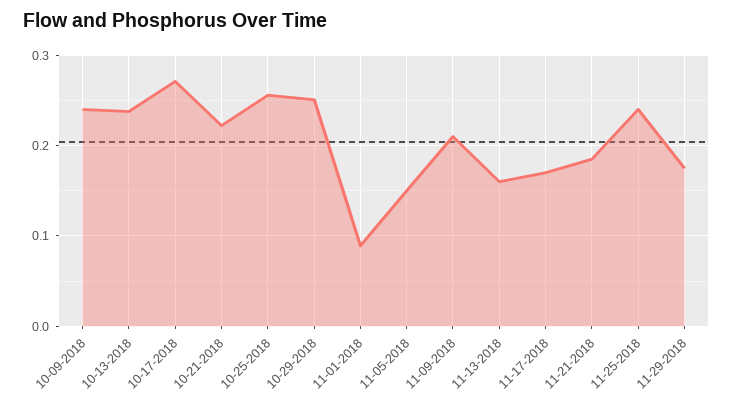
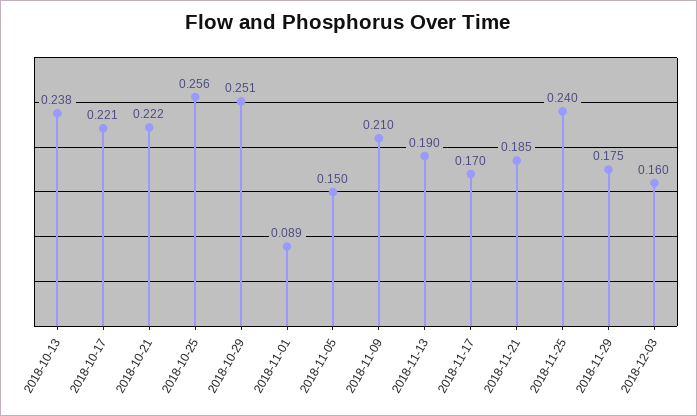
10-09-2018: 0.24 -> none
10-17-2018: 0.27 -> 0.221
11-13-2018: 0.16 -> 0.19
2018-12-03: none -> 0.16

